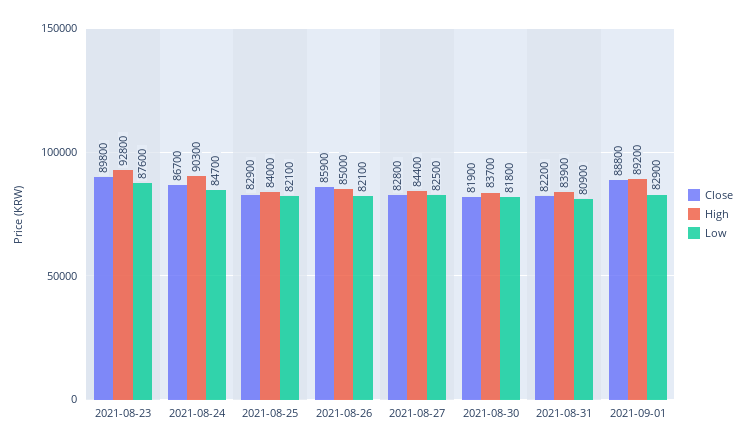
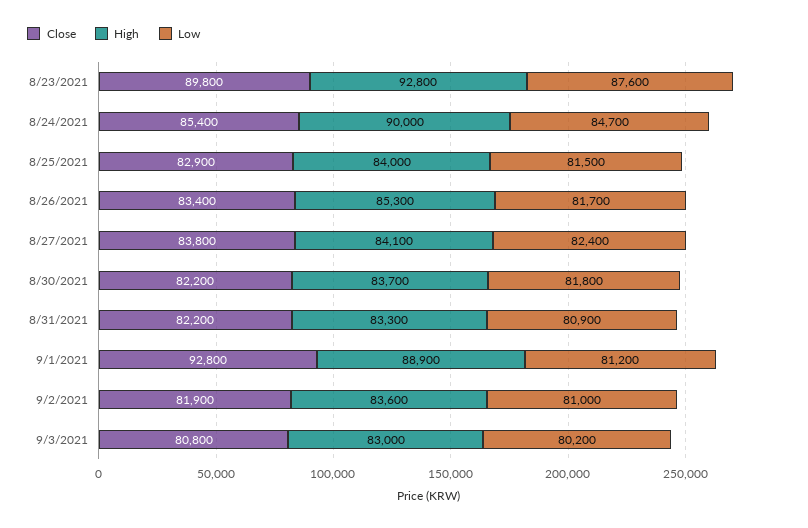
Close, 2021-08-24: 86700 -> 85400
High, 2021-08-24: 90300 -> 90000
Low, 2021-08-25: 82100 -> 81500
Close, 2021-08-26: 85900 -> 83400
High, 2021-08-26: 85000 -> 85300
Low, 2021-08-26: 82100 -> 81700
Close, 2021-08-27: 82800 -> 83800
High, 2021-08-27: 84400 -> 84100
Low, 2021-08-27: 82500 -> 82400
Close, 2021-08-30: 81900 -> 82200
High, 2021-08-31: 83900 -> 83300
Close, 2021-09-01: 88800 -> 92800
High, 2021-09-01: 89200 -> 88900
Low, 2021-09-01: 82900 -> 81200
Close, 9/2/2021: none -> 81900
High, 9/2/2021: none -> 83600
Low, 9/2/2021: none -> 81000
Close, 9/3/2021: none -> 80800
High, 9/3/2021: none -> 83000
Low, 9/3/2021: none -> 80200

